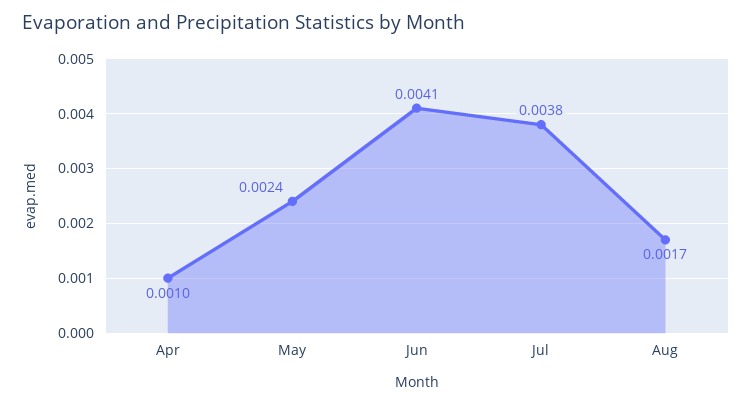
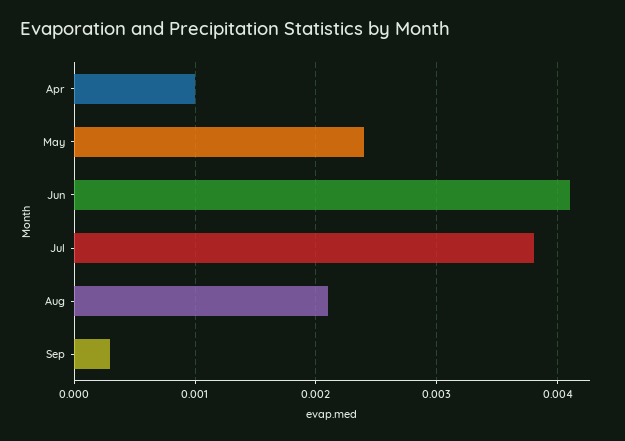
Aug: 0.0017 -> 0.0021
Sep: none -> 0.0003

